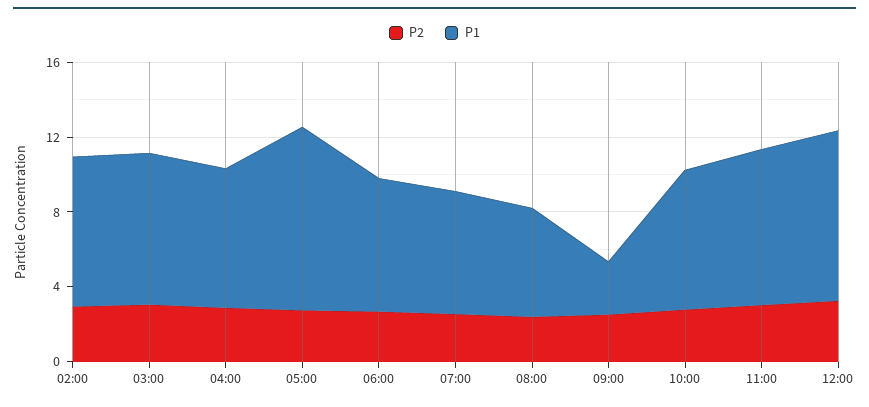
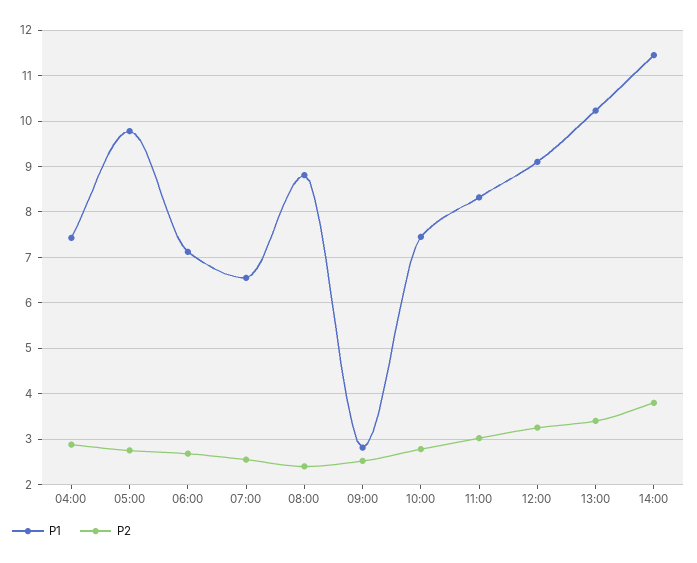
P2, 02:00: 3 -> none
P1, 02:00: 8 -> none
P2, 03:00: 3 -> none
P1, 03:00: 8 -> none
P1, 08:00: 6 -> 8.8
P1, 13:00: none -> 10.2
P2, 13:00: none -> 3.4
P1, 14:00: none -> 11.4
P2, 14:00: none -> 3.8

